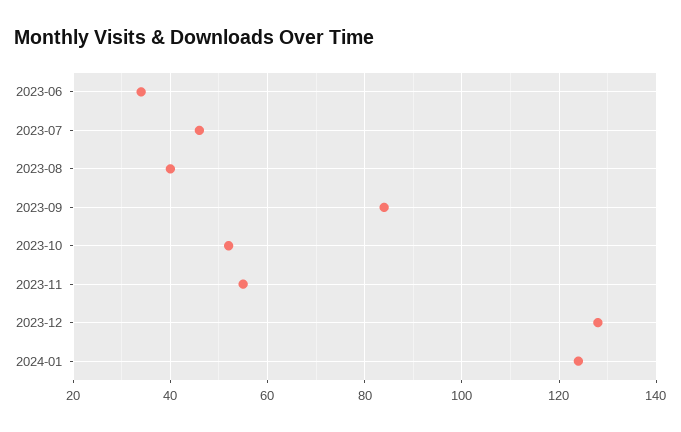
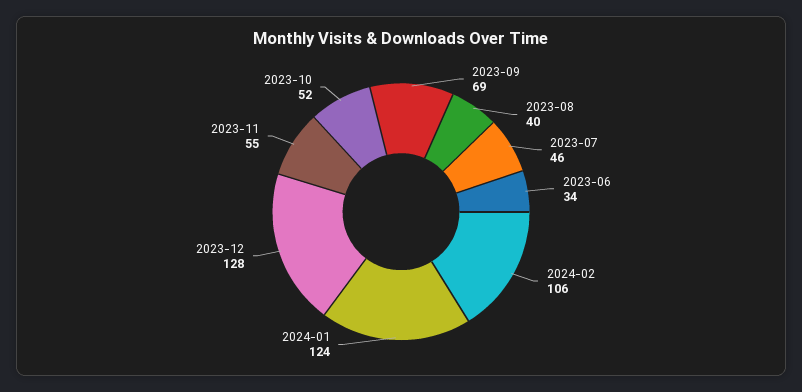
2023-09: 85 -> 69
2024-02: none -> 106

